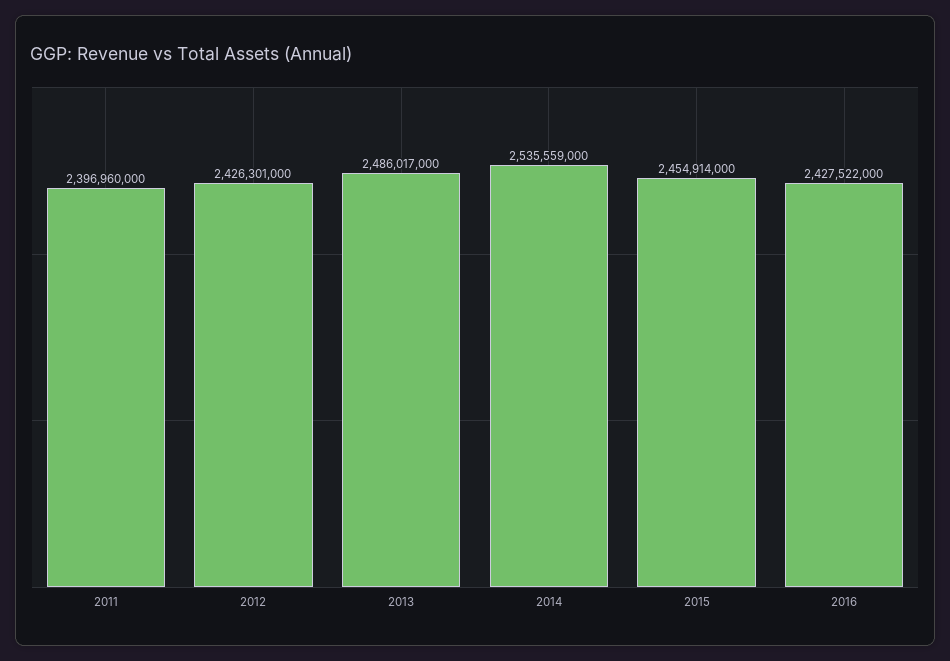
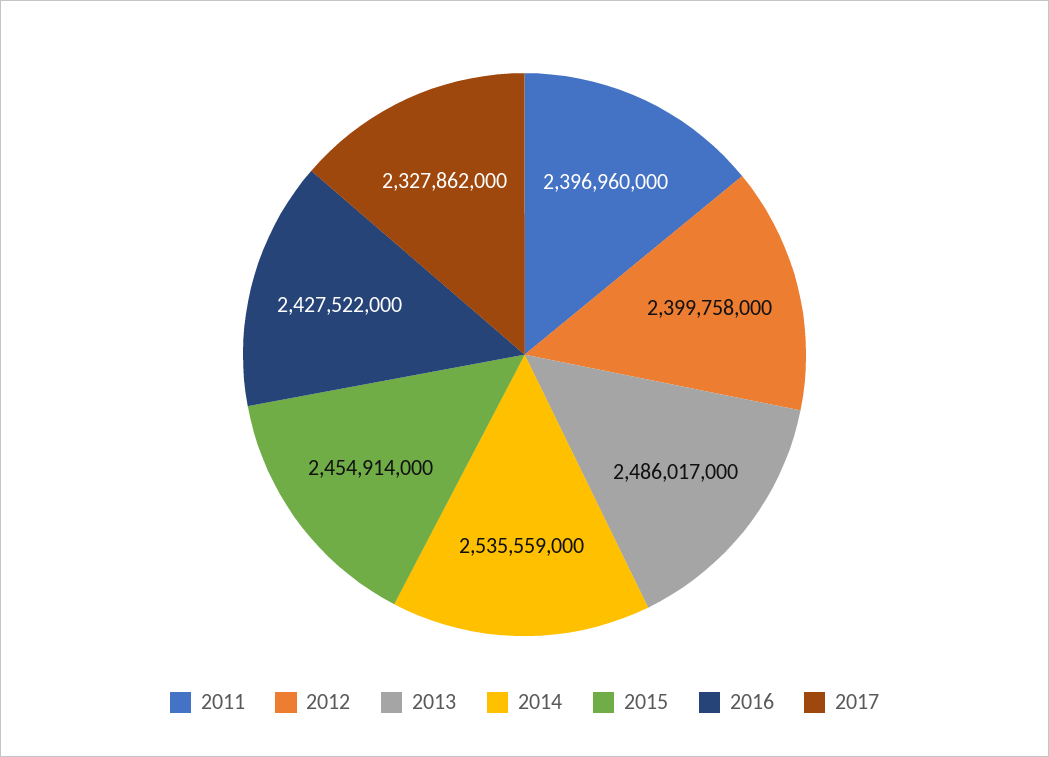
2012: 2426301000 -> 2399758000
2017: none -> 2327862000

